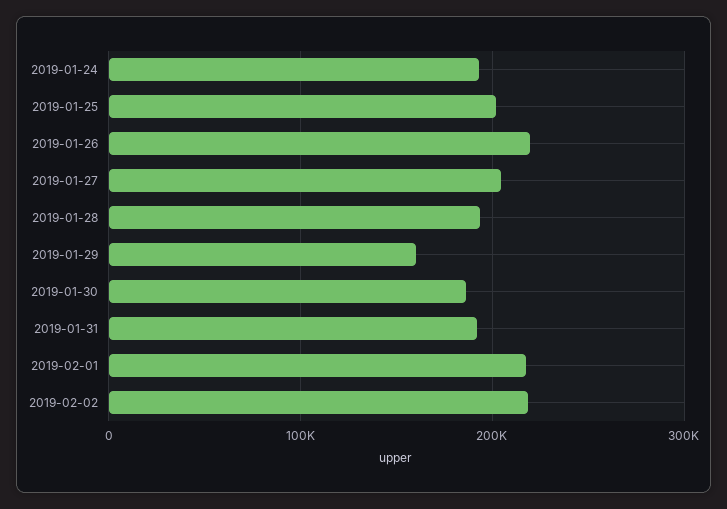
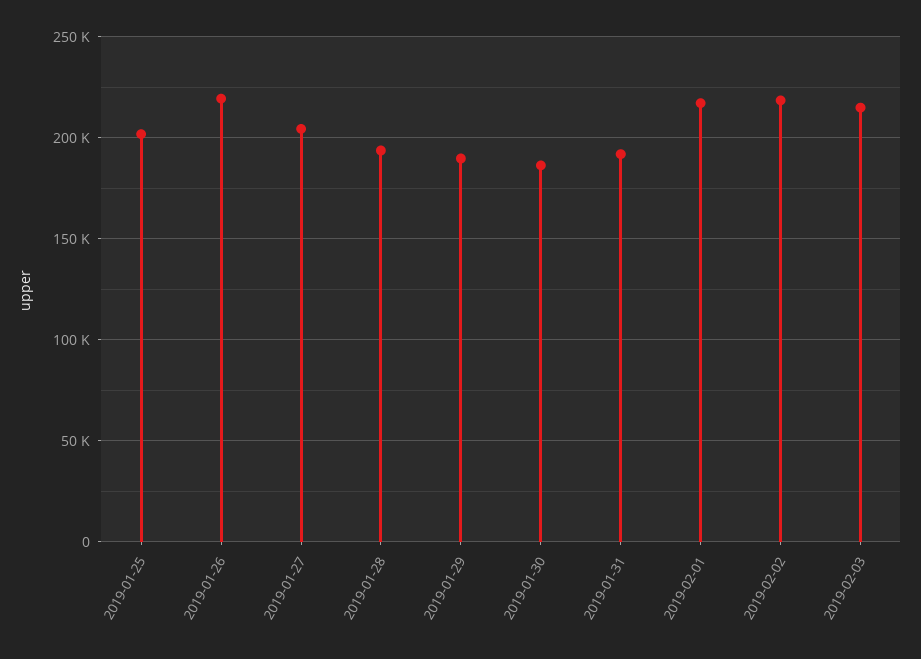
2019-01-24: 190000 -> none
2019-01-29: 160000 -> 190000
2019-02-03: none -> 215000

